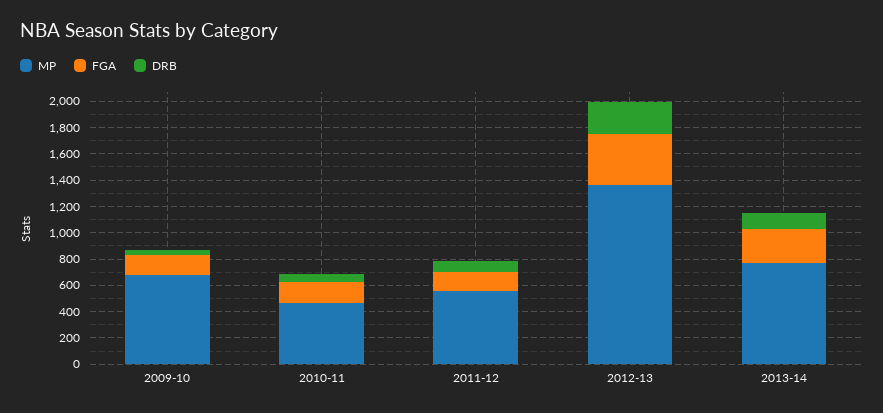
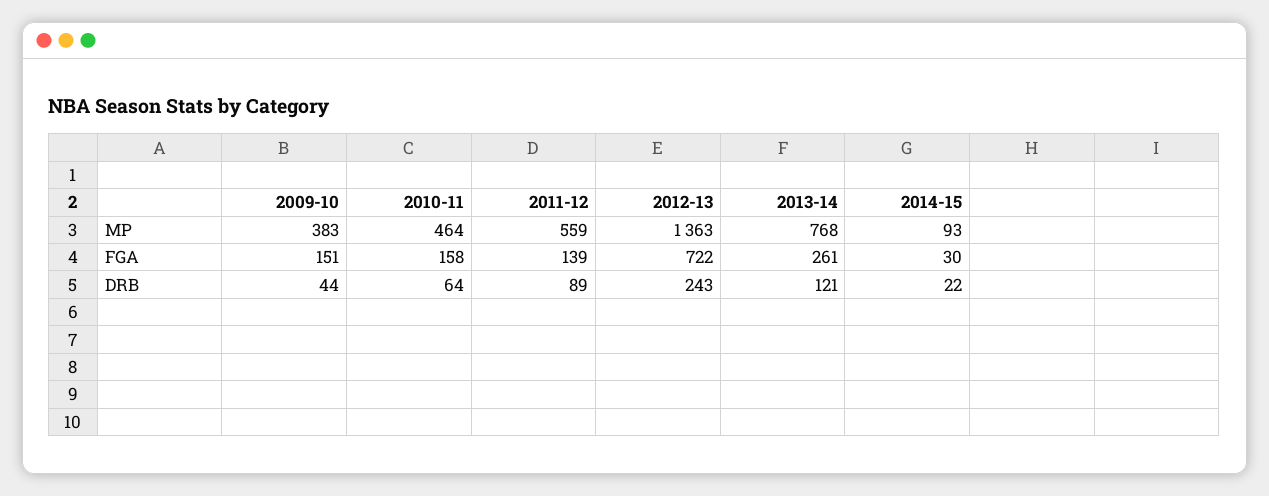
MP, 2009-10: 700 -> 383
FGA, 2012-13: 400 -> 722
MP, 2014-15: none -> 93
FGA, 2014-15: none -> 30
DRB, 2014-15: none -> 22

